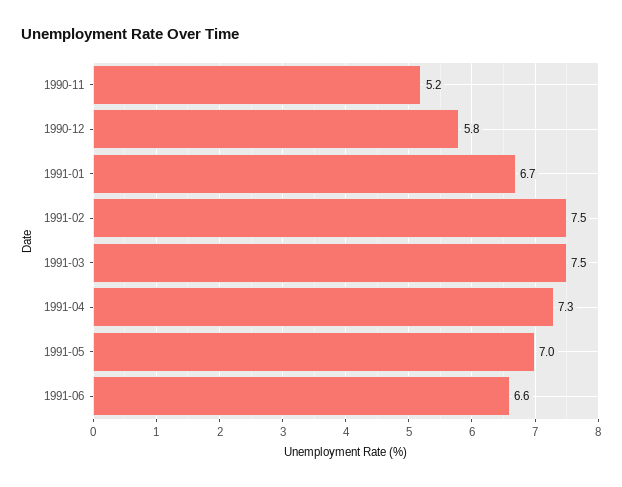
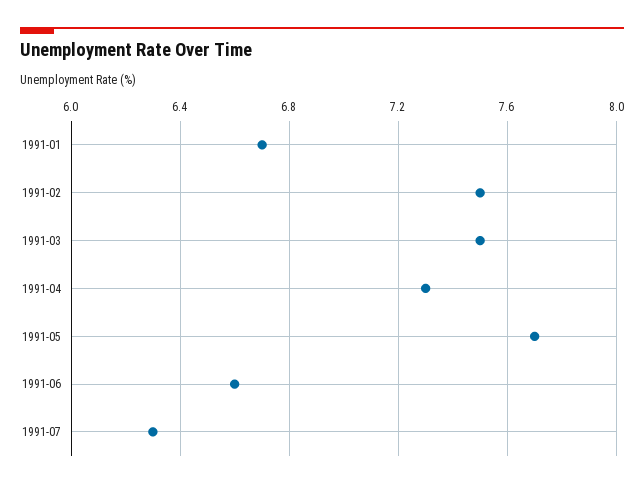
1990-11: 5.2 -> none
1990-12: 5.8 -> none
1991-05: 7 -> 7.7
1991-07: none -> 6.3

